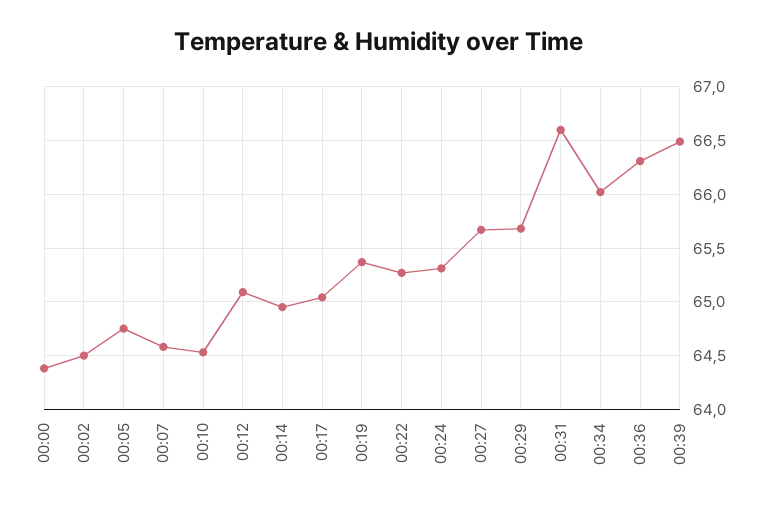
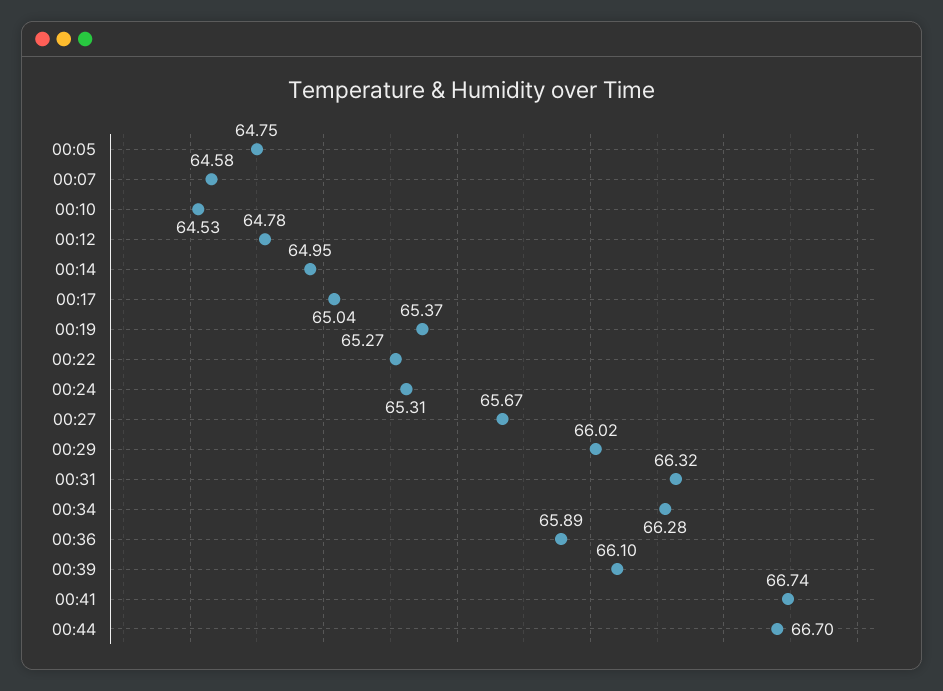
00:00: 64.4 -> none
00:02: 64.5 -> none
00:12: 65.1 -> 64.78
00:29: 65.7 -> 66.02
00:31: 66.6 -> 66.32
00:34: 66 -> 66.28
00:36: 66.3 -> 65.89
00:39: 66.5 -> 66.1
00:41: none -> 66.74
00:44: none -> 66.7

